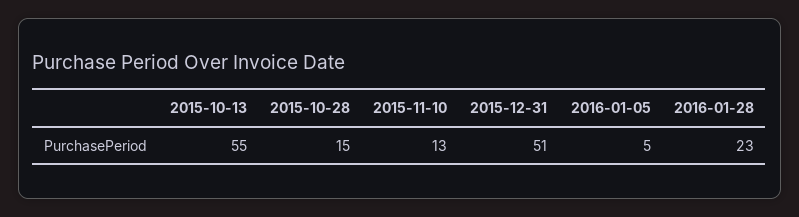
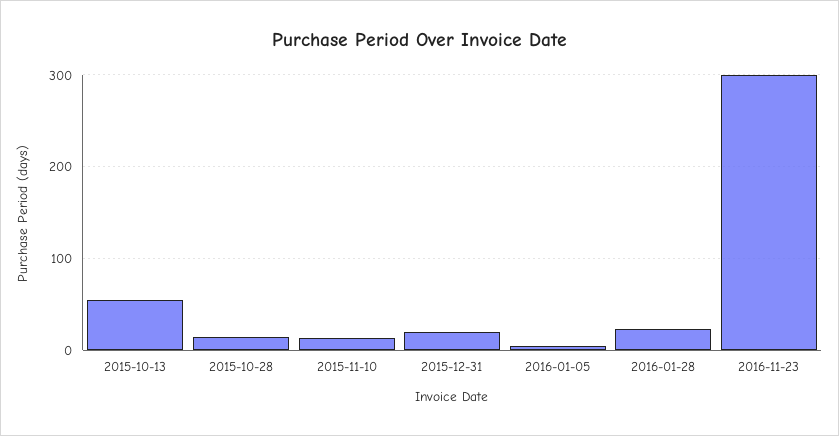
2015-12-31: 51 -> 20
2016-11-23: none -> 300

